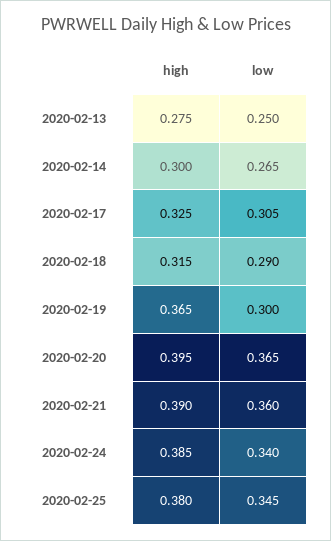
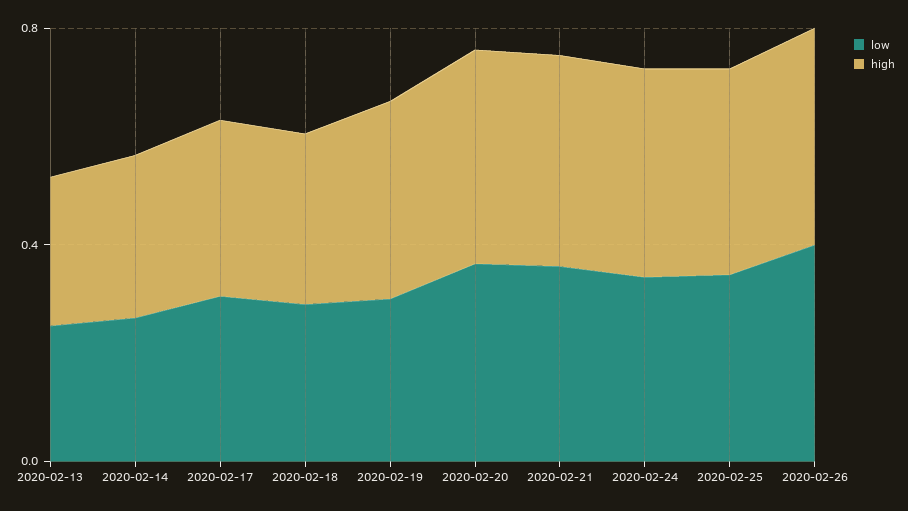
low, 2020-02-26: none -> 0.4
high, 2020-02-26: none -> 0.4

